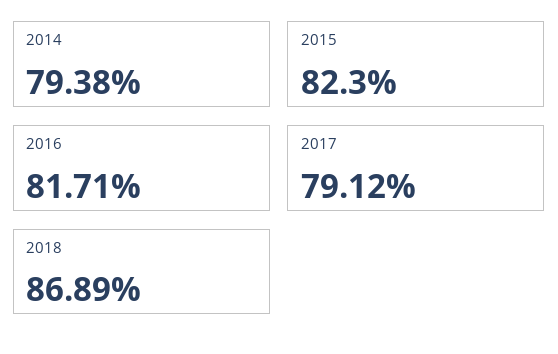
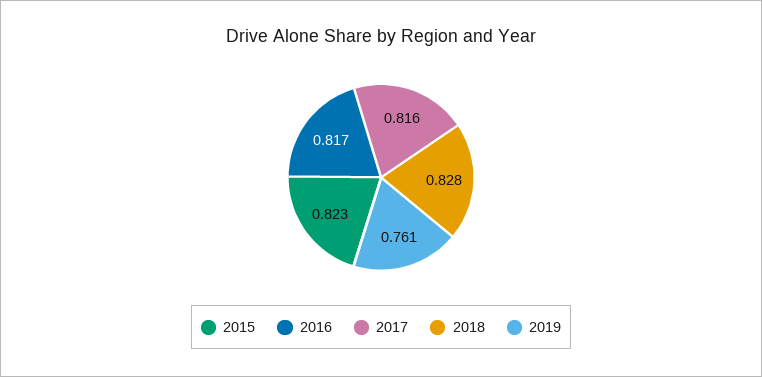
2014: 0.7938 -> none
2017: 0.7912 -> 0.816
2018: 0.8689 -> 0.828
2019: none -> 0.761

